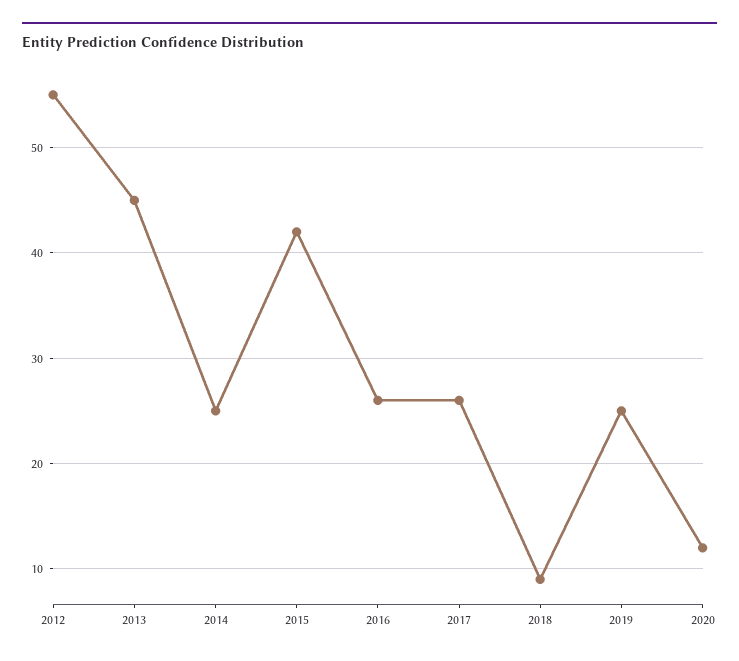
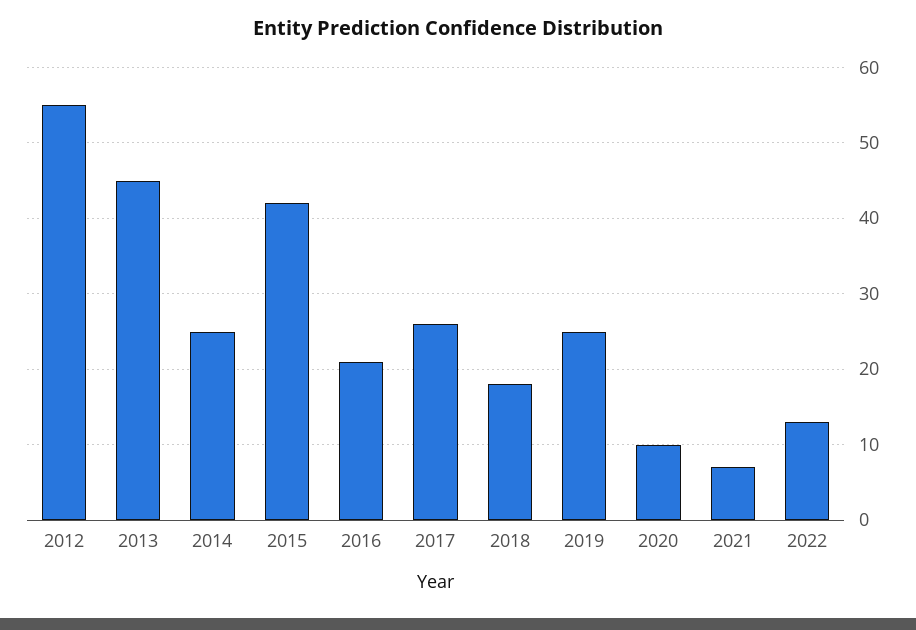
2016: 26 -> 21
2018: 9 -> 18
2020: 12 -> 10
2021: none -> 7
2022: none -> 13

